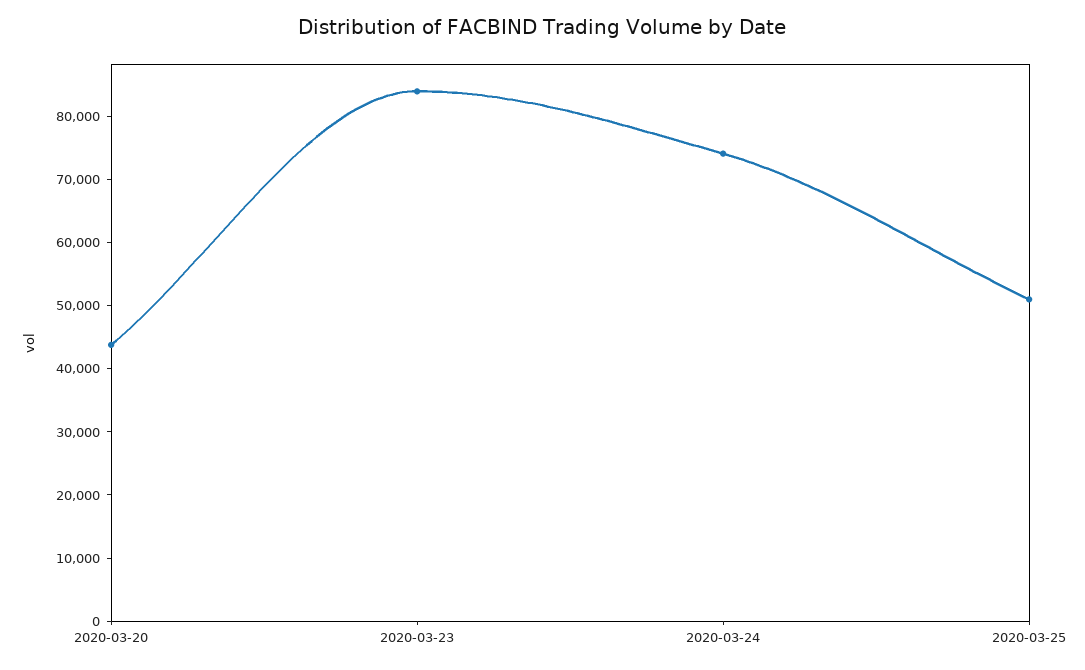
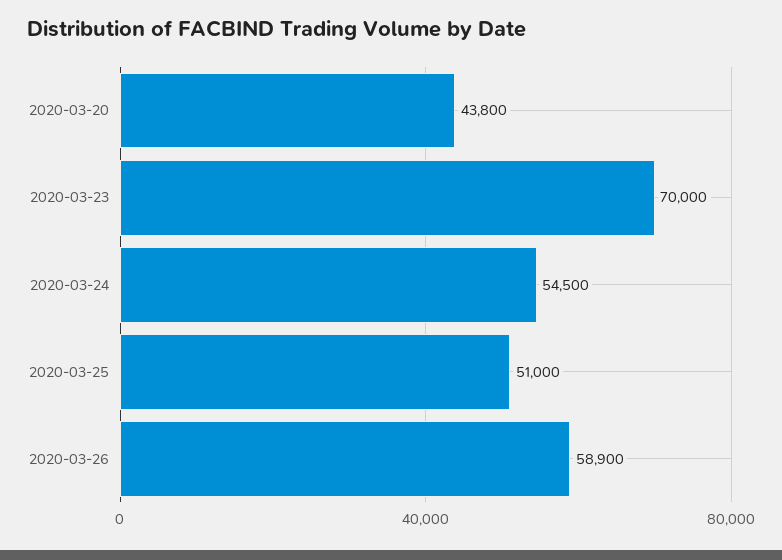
2020-03-23: 84000 -> 70000
2020-03-24: 74000 -> 54500
2020-03-26: none -> 58900

